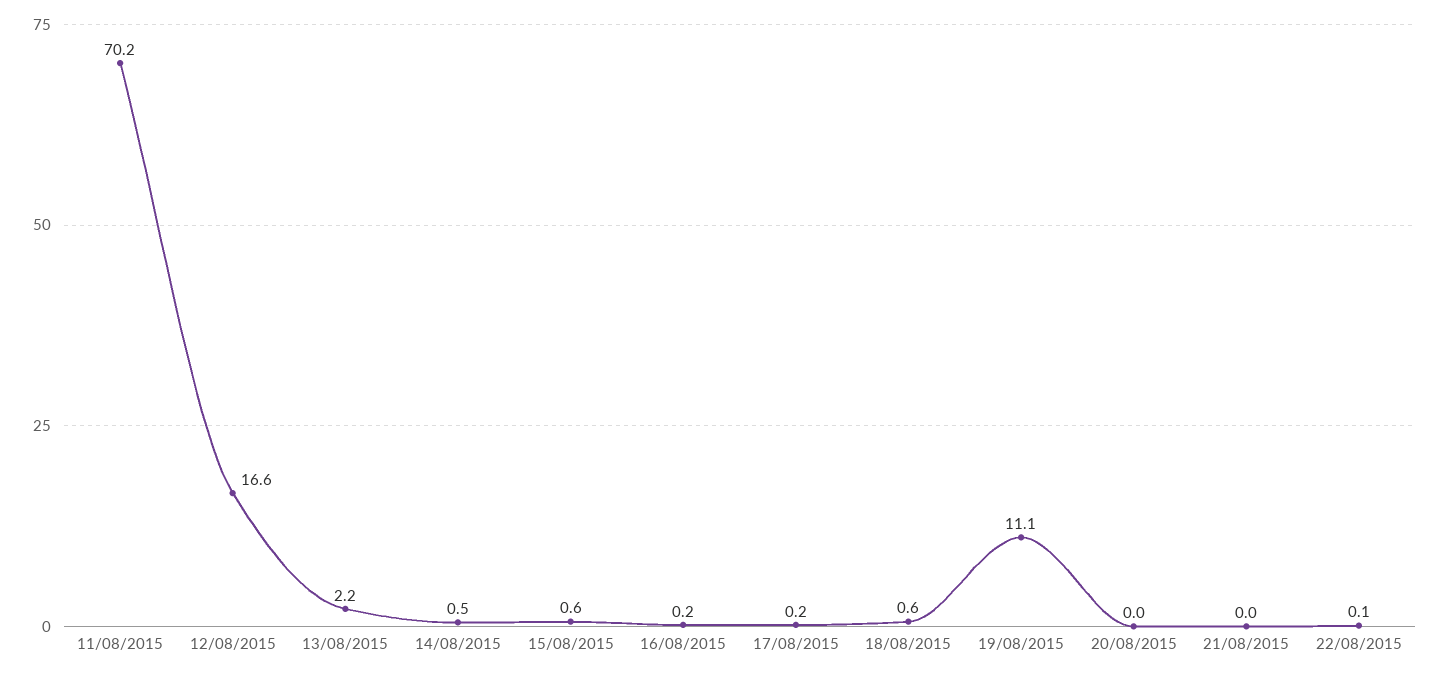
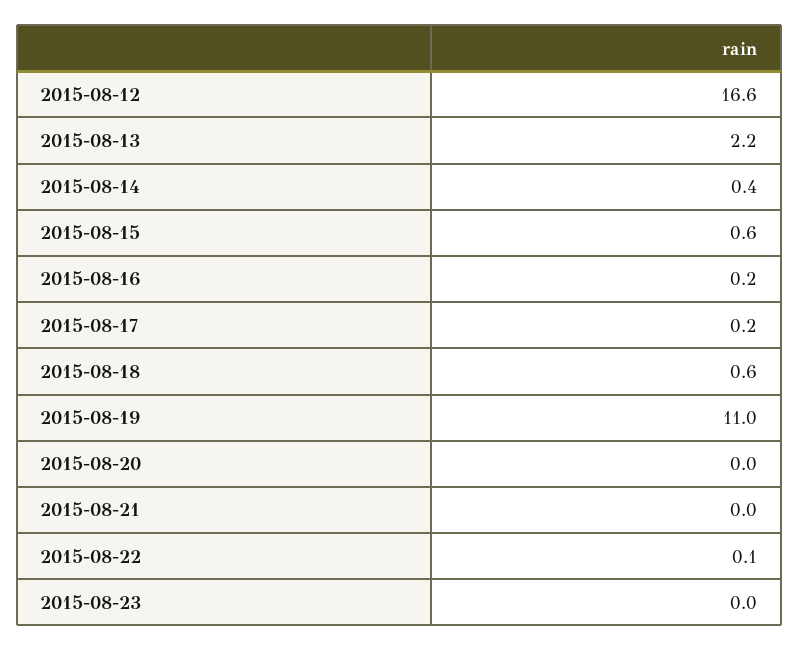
11/08/2015: 70.2 -> none
14/08/2015: 0.5 -> 0.4
19/08/2015: 11.1 -> 11
2015-08-23: none -> 0

